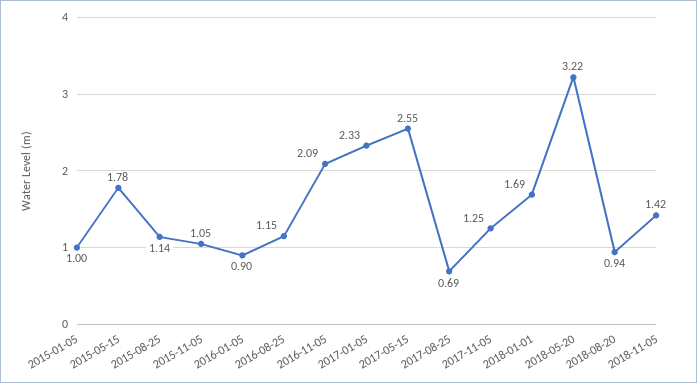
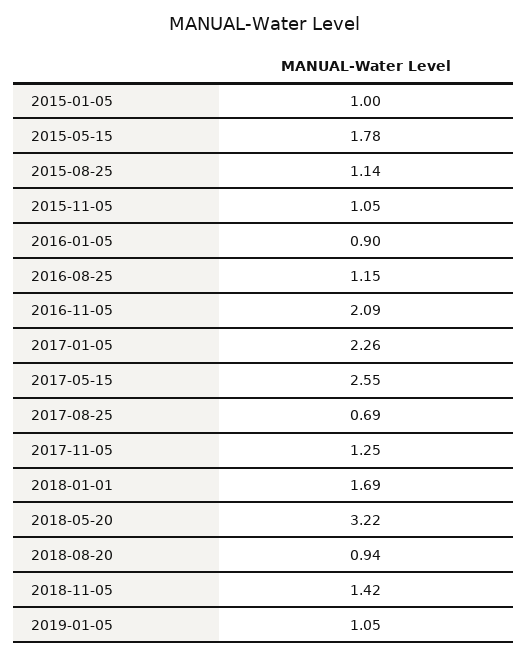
2017-01-05: 2.33 -> 2.26
2019-01-05: none -> 1.05

